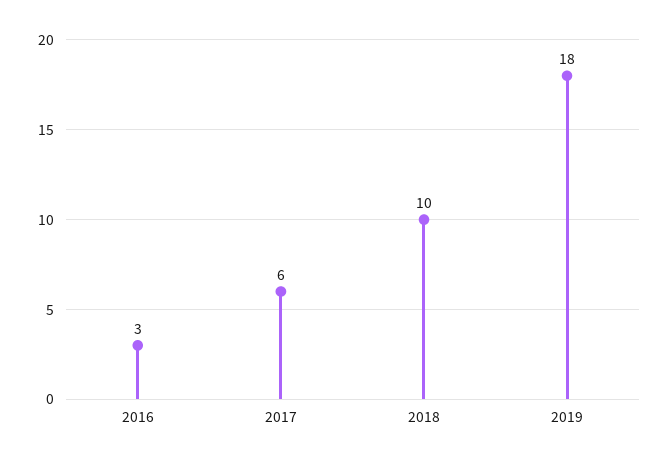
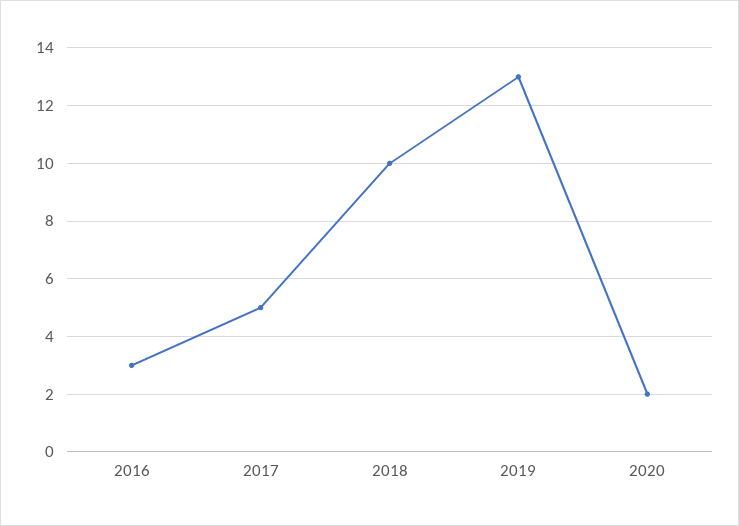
2017: 6 -> 5
2019: 18 -> 13
2020: none -> 2

